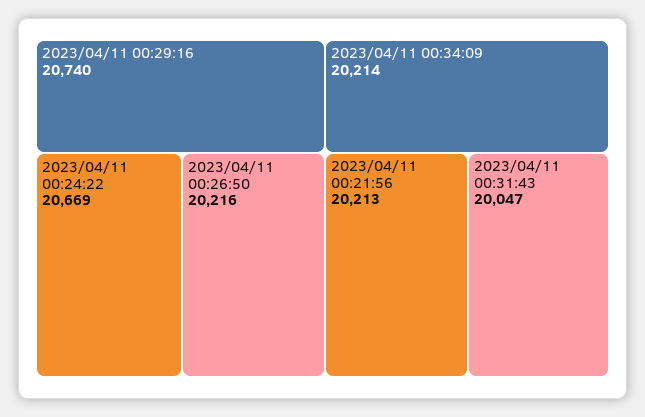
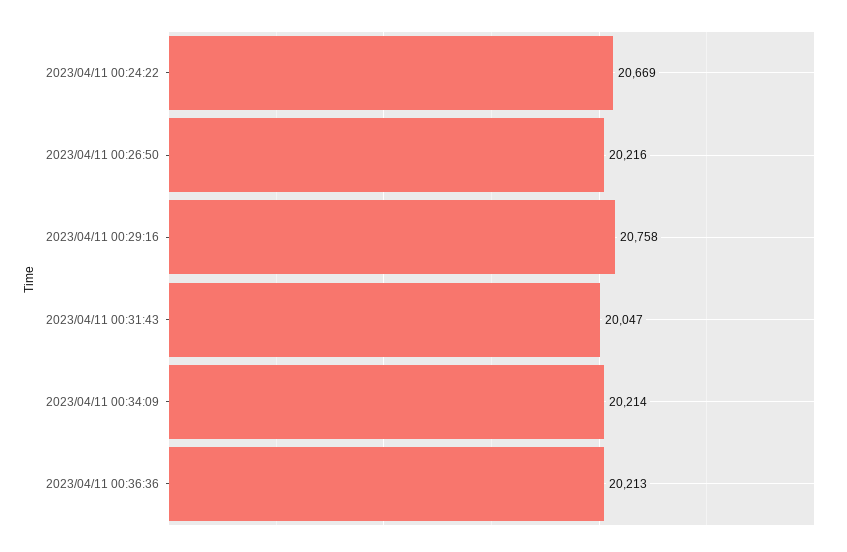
2023/04/11 00:29:16: 20740 -> 20758
2023/04/11 00:21:56: 20213 -> none
2023/04/11 00:36:36: none -> 20213

